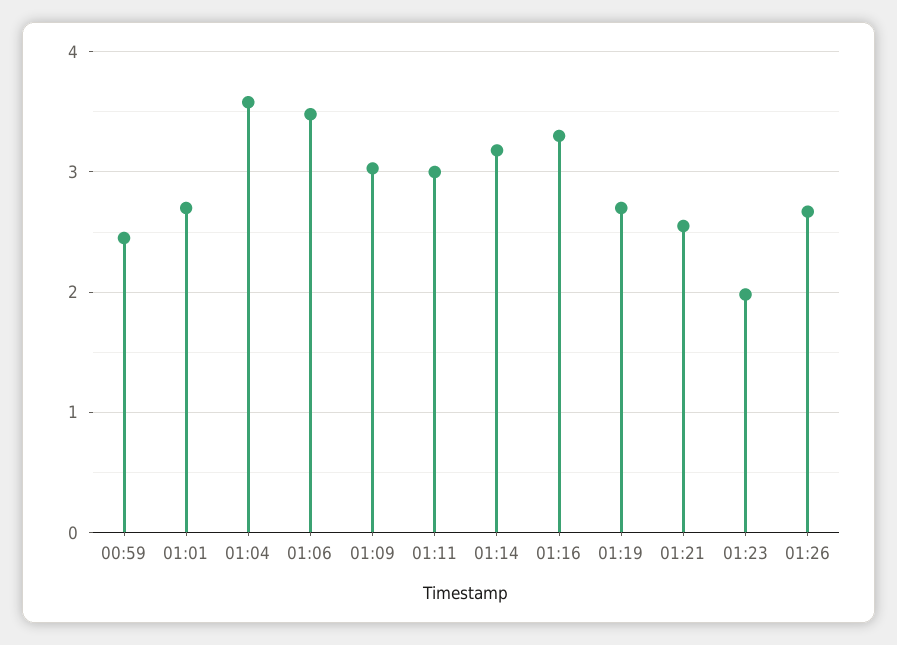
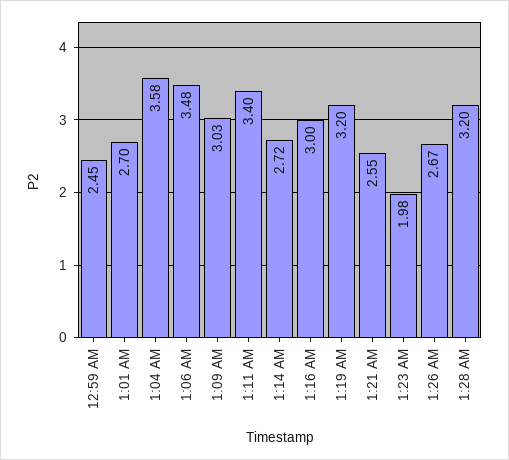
01:11: 3 -> 3.4
01:14: 3.2 -> 2.72
01:16: 3.3 -> 3
01:19: 2.7 -> 3.2
1:28 AM: none -> 3.2

